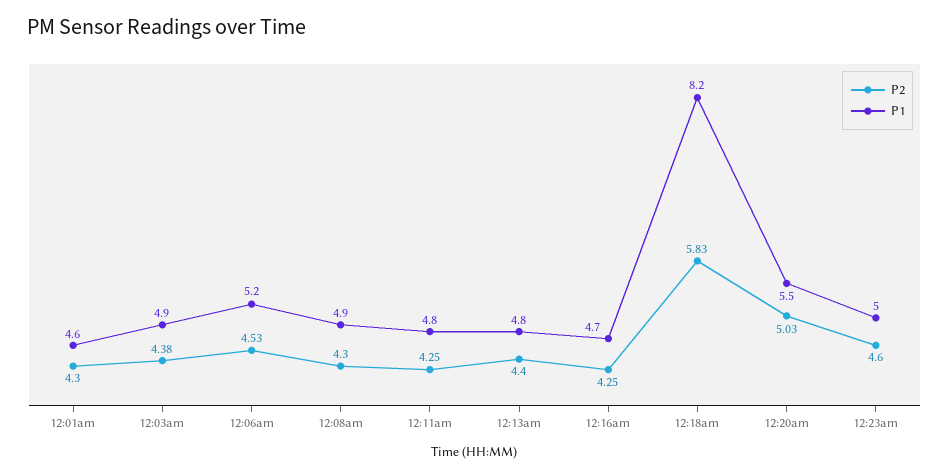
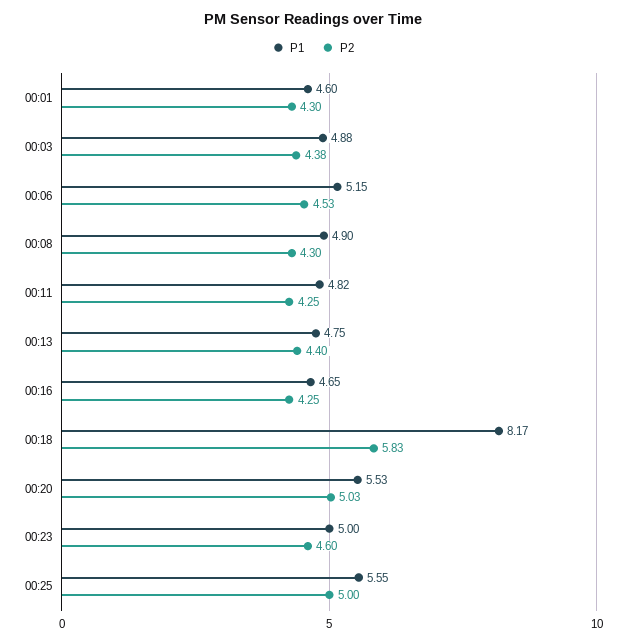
P1, 00:25: none -> 5.55
P2, 00:25: none -> 5

